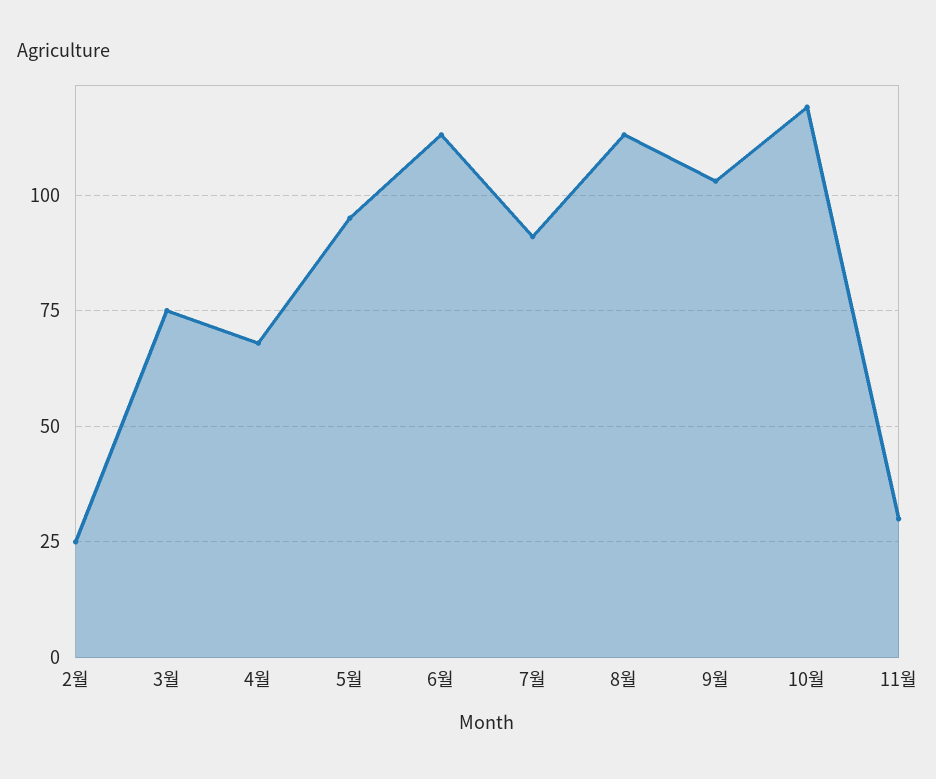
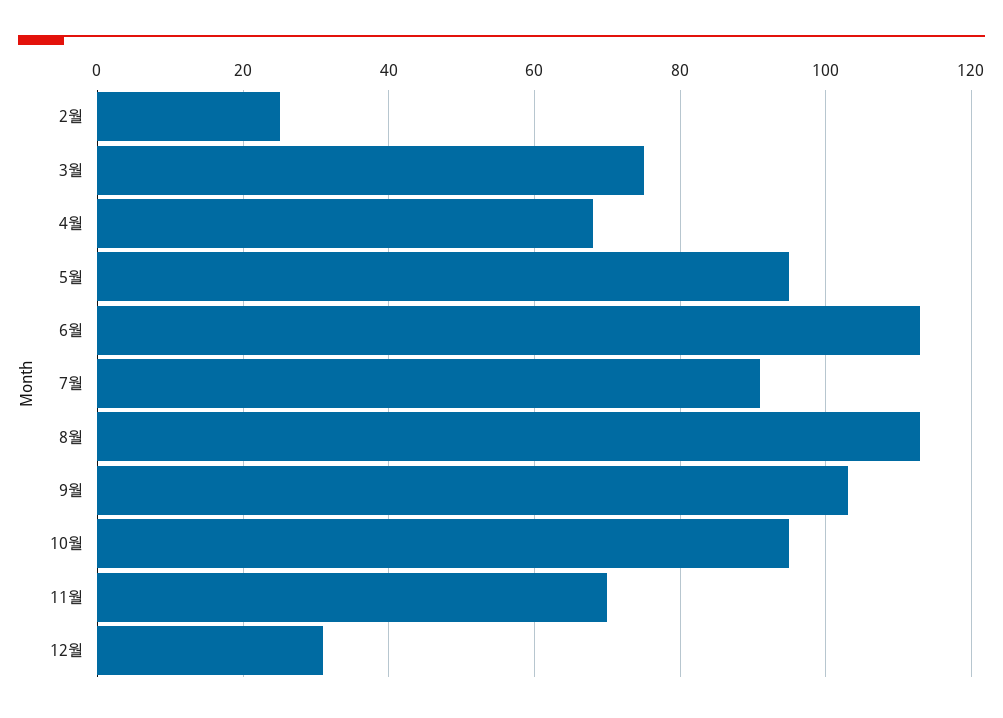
10월: 120 -> 95
11월: 30 -> 70
12월: none -> 30

